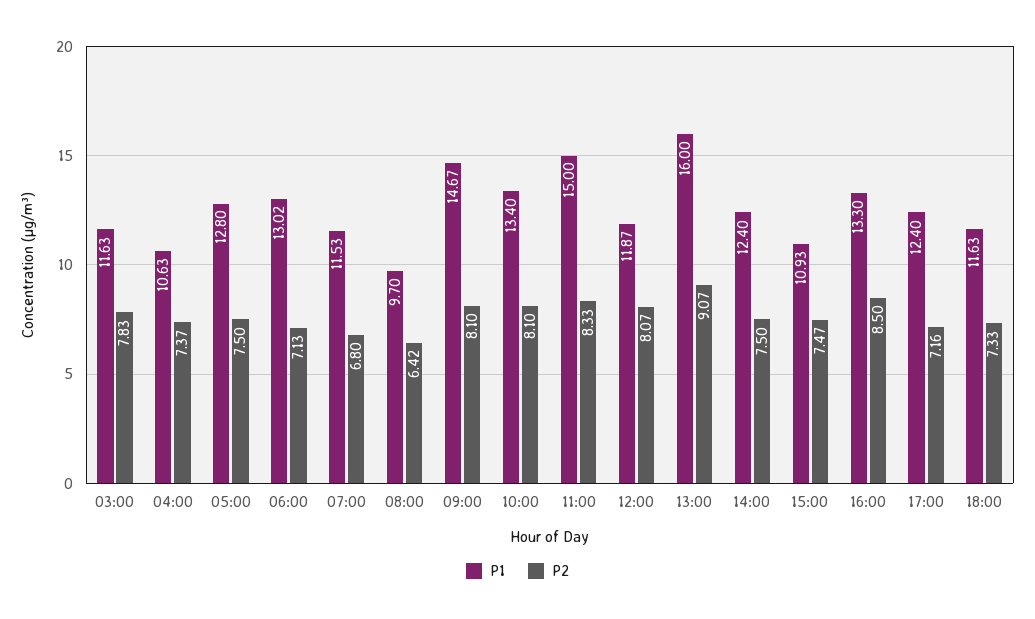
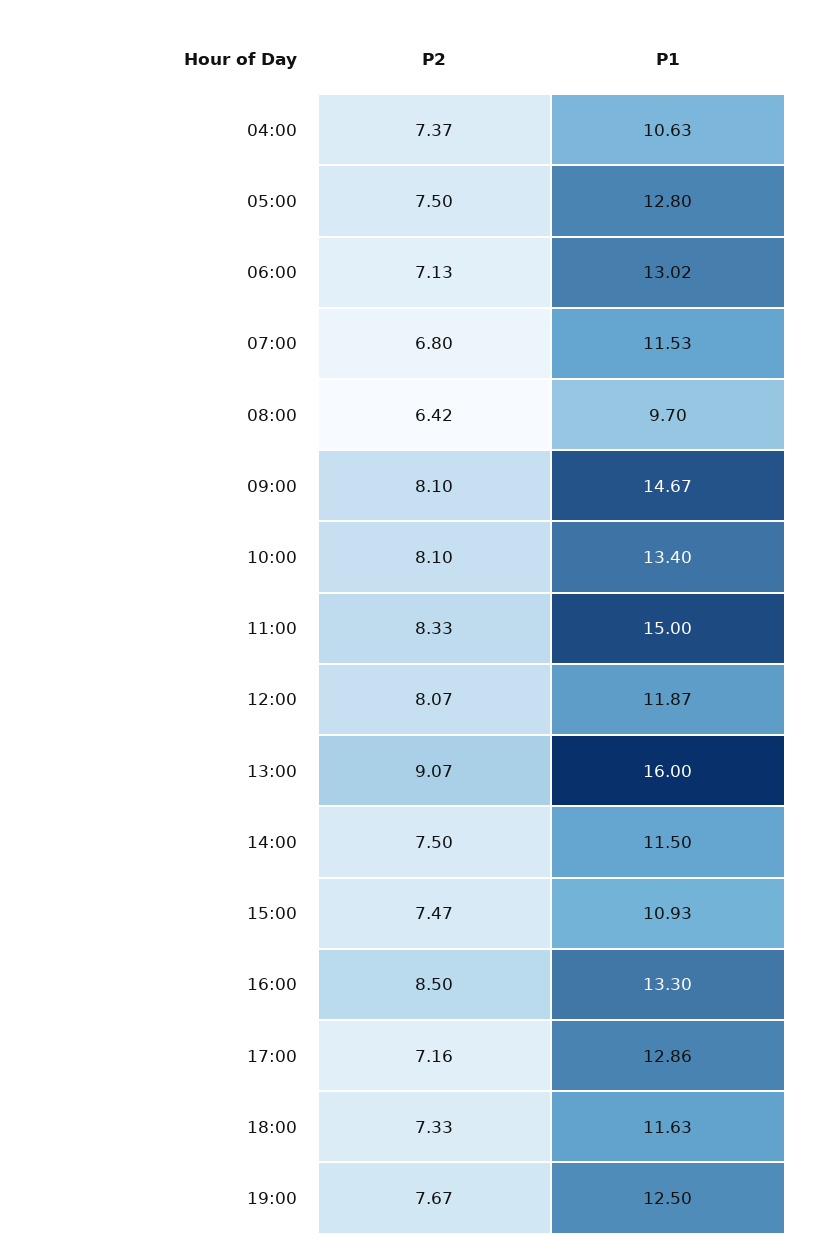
P1, 03:00: 11.63 -> none
P2, 03:00: 7.83 -> none
P1, 14:00: 12.4 -> 11.5
P1, 17:00: 12.4 -> 12.86
P2, 19:00: none -> 7.67
P1, 19:00: none -> 12.5

